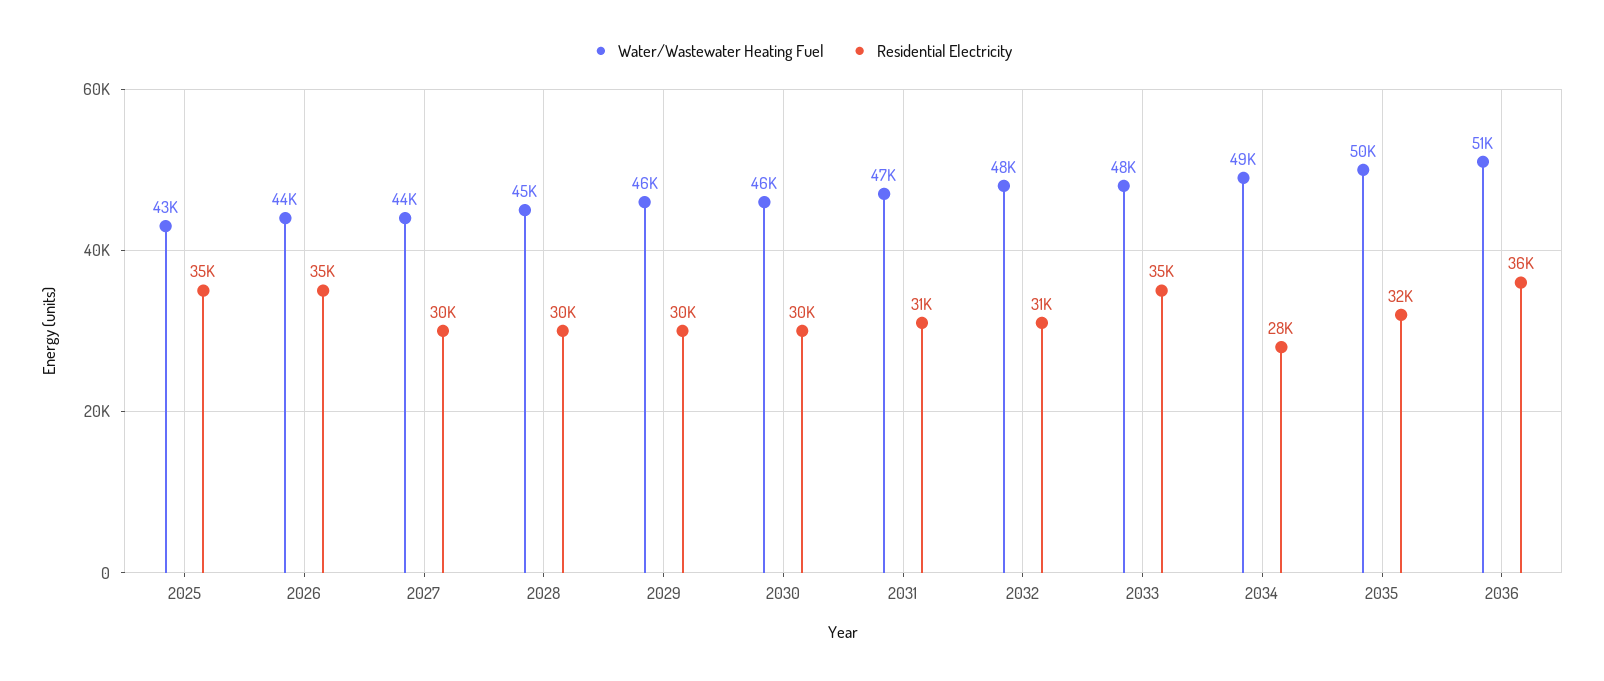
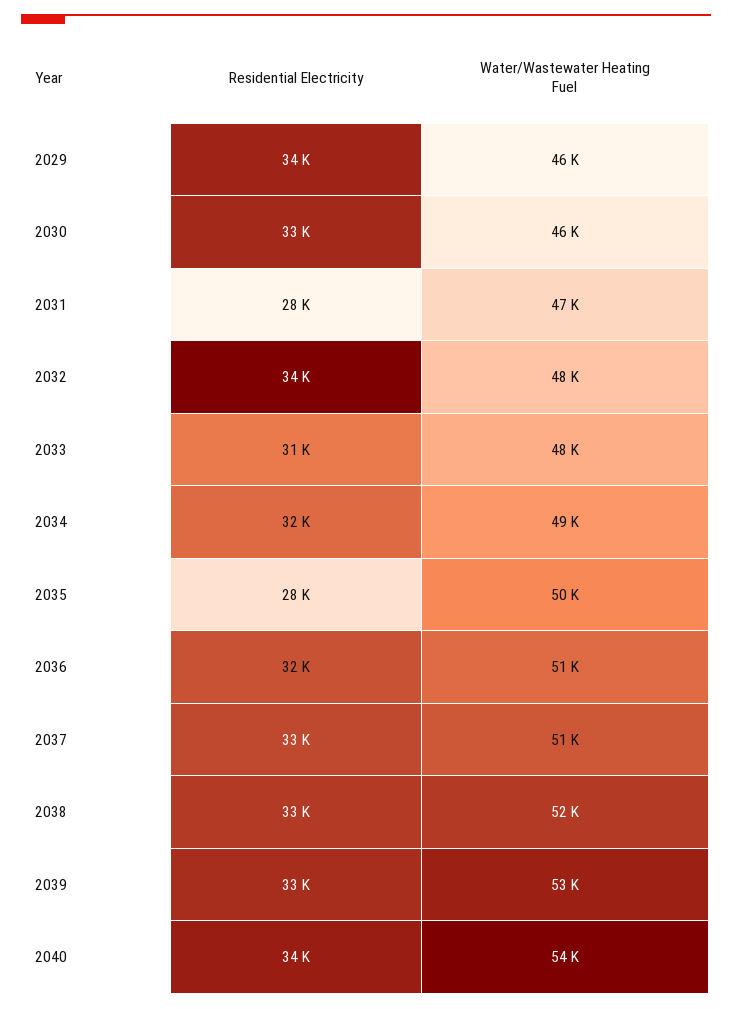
Water/Wastewater Heating Fuel, 2025: 43000 -> none
Residential Electricity, 2025: 35000 -> none
Water/Wastewater Heating Fuel, 2026: 44000 -> none
Residential Electricity, 2026: 35000 -> none
Water/Wastewater Heating Fuel, 2027: 44000 -> none
Residential Electricity, 2027: 30000 -> none
Water/Wastewater Heating Fuel, 2028: 45000 -> none
Residential Electricity, 2028: 30000 -> none
Residential Electricity, 2029: 30000 -> 34000
Residential Electricity, 2030: 30000 -> 33000
Residential Electricity, 2031: 31000 -> 28000
Residential Electricity, 2032: 31000 -> 34000
Residential Electricity, 2033: 35000 -> 31000
Residential Electricity, 2034: 28000 -> 32000
Residential Electricity, 2035: 32000 -> 28000
Residential Electricity, 2036: 36000 -> 32000
Residential Electricity, 2037: none -> 33000
Water/Wastewater Heating Fuel, 2037: none -> 51000
Residential Electricity, 2038: none -> 33000
Water/Wastewater Heating Fuel, 2038: none -> 52000
Residential Electricity, 2039: none -> 33000
Water/Wastewater Heating Fuel, 2039: none -> 53000
Residential Electricity, 2040: none -> 34000
Water/Wastewater Heating Fuel, 2040: none -> 54000

